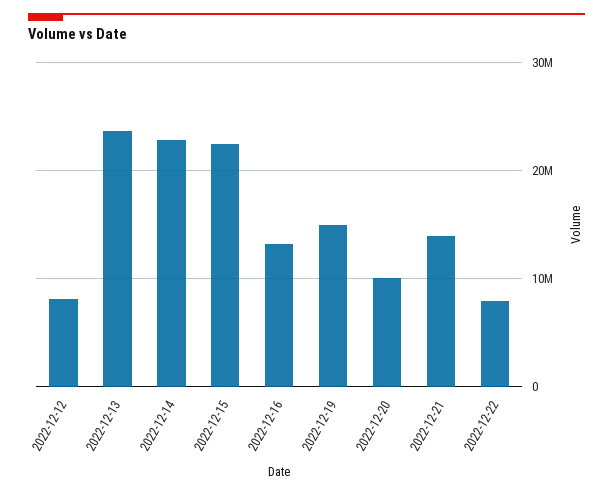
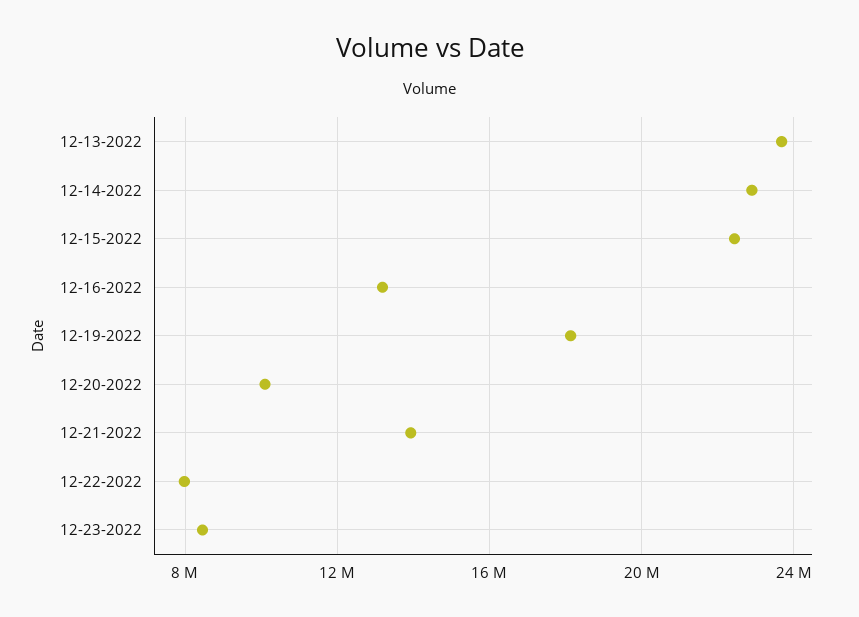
2022-12-12: 8000000 -> none
2022-12-19: 15000000 -> 18000000
12-23-2022: none -> 8500000

